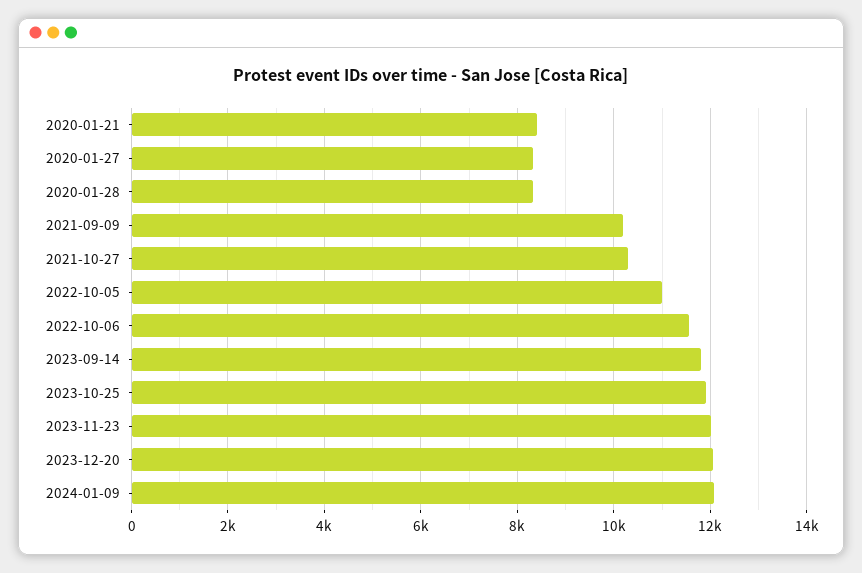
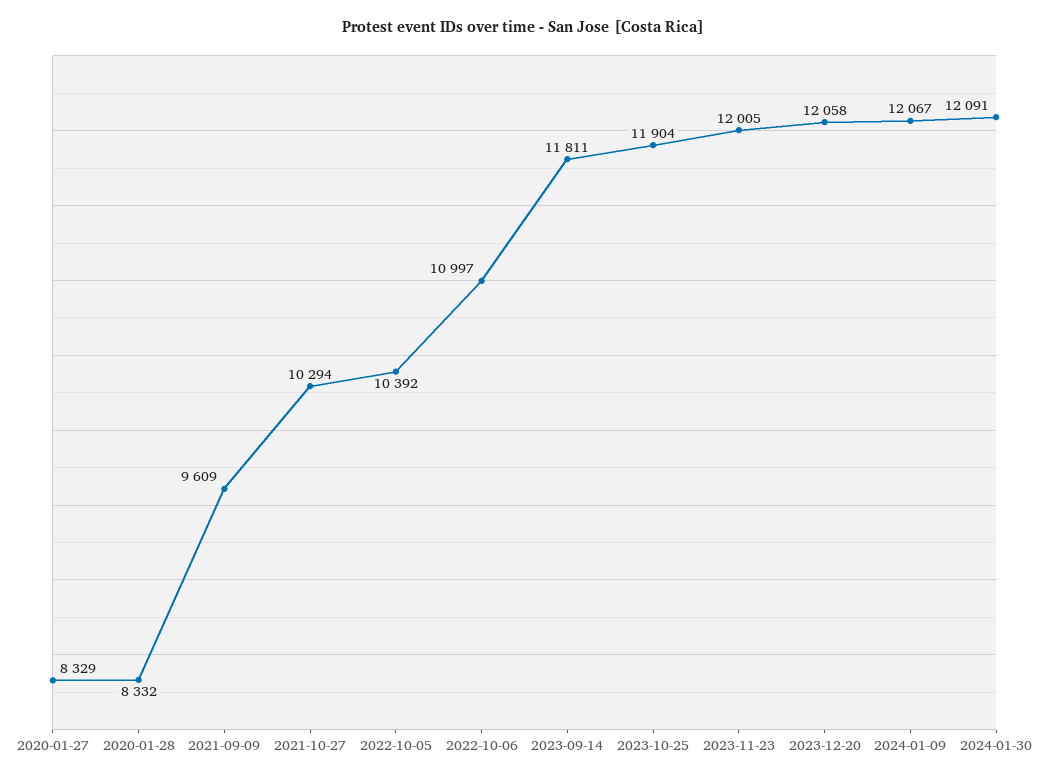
2020-01-21: 8400 -> none
2021-09-09: 10200 -> 9609
2022-10-05: 11000 -> 10392
2022-10-06: 11600 -> 10997
2024-01-30: none -> 12091

